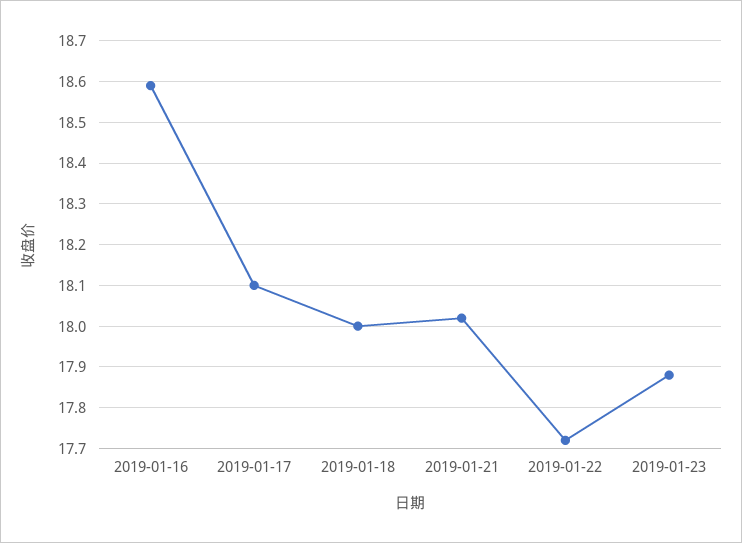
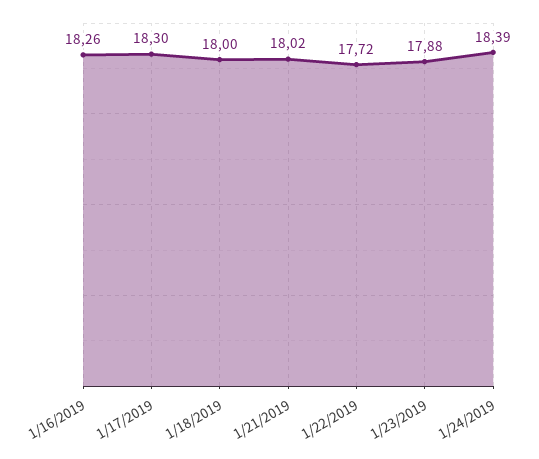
2019-01-16: 18.6 -> 18.26
2019-01-17: 18.1 -> 18.3
1/24/2019: none -> 18.39

